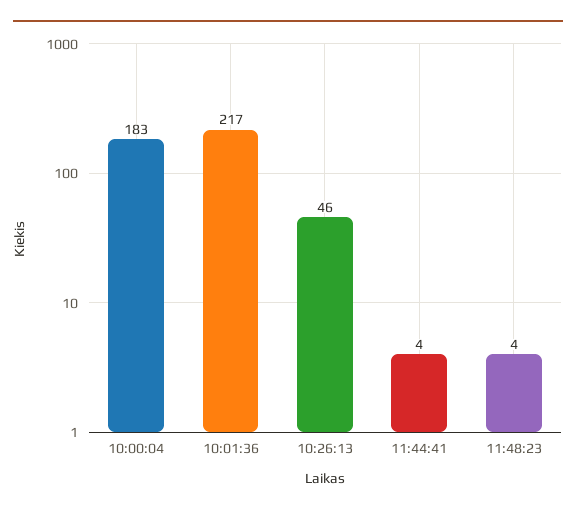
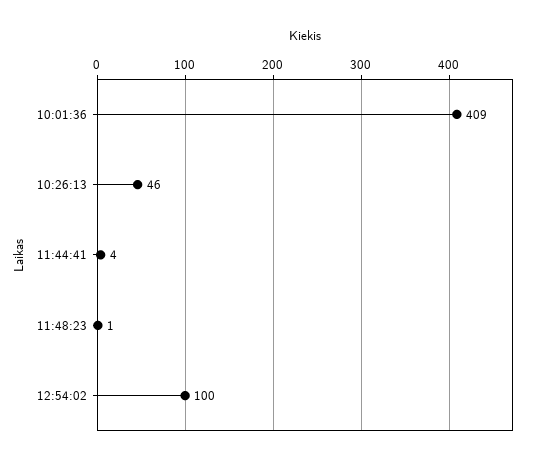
10:00:04: 183 -> none
10:01:36: 217 -> 409
11:48:23: 4 -> 1
12:54:02: none -> 100

